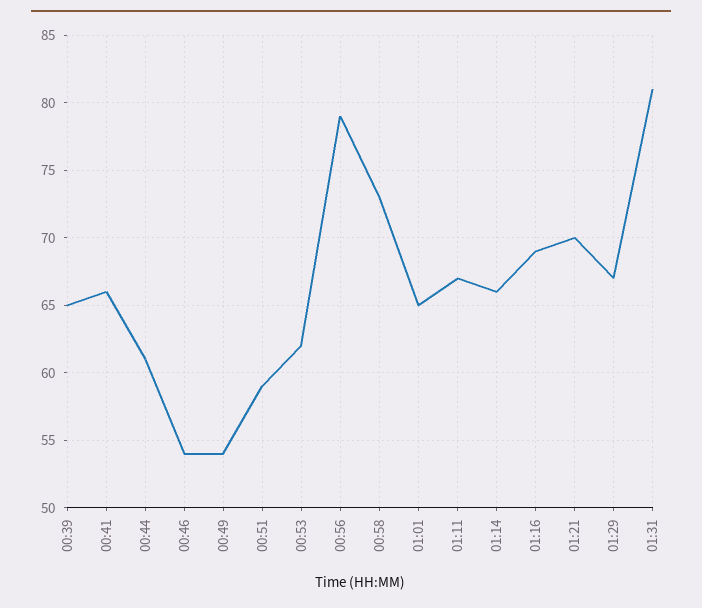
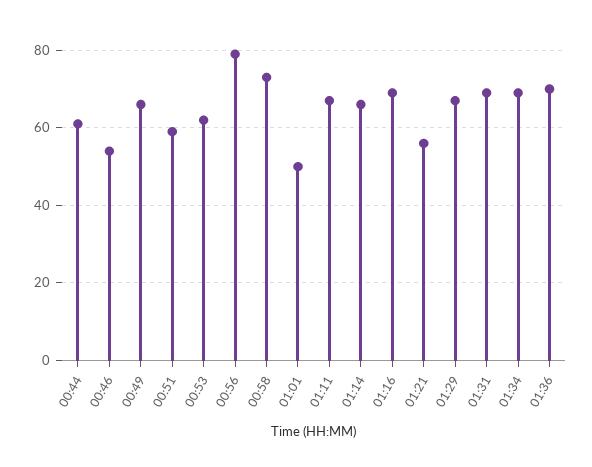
00:39: 65 -> none
00:41: 66 -> none
00:49: 54 -> 65
01:01: 65 -> 50
01:21: 70 -> 55
01:31: 81 -> 70
01:34: none -> 70
01:36: none -> 70

